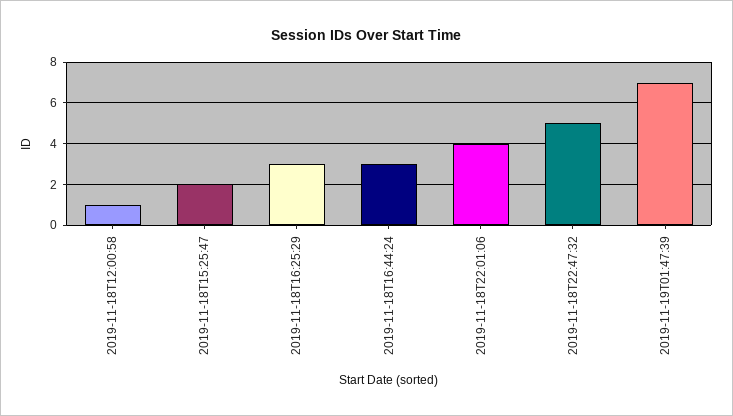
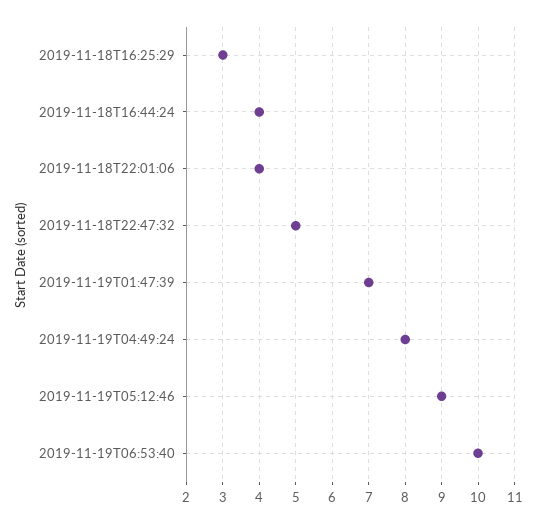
2019-11-18T12:00:58: 1 -> none
2019-11-18T15:25:47: 2 -> none
2019-11-18T16:44:24: 3 -> 4
2019-11-19T04:49:24: none -> 8
2019-11-19T05:12:46: none -> 9
2019-11-19T06:53:40: none -> 10

